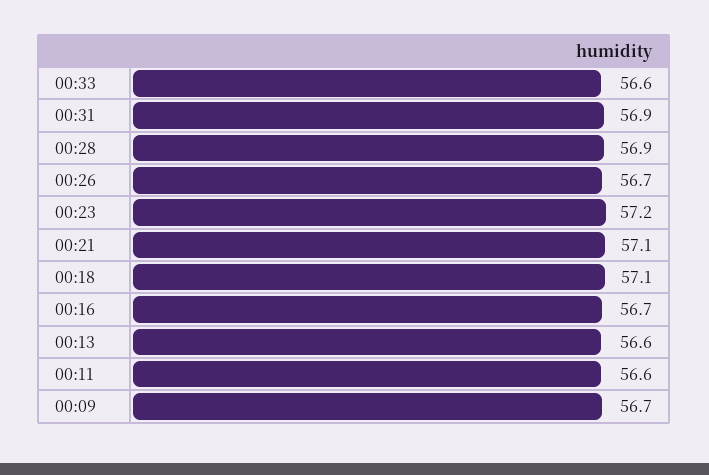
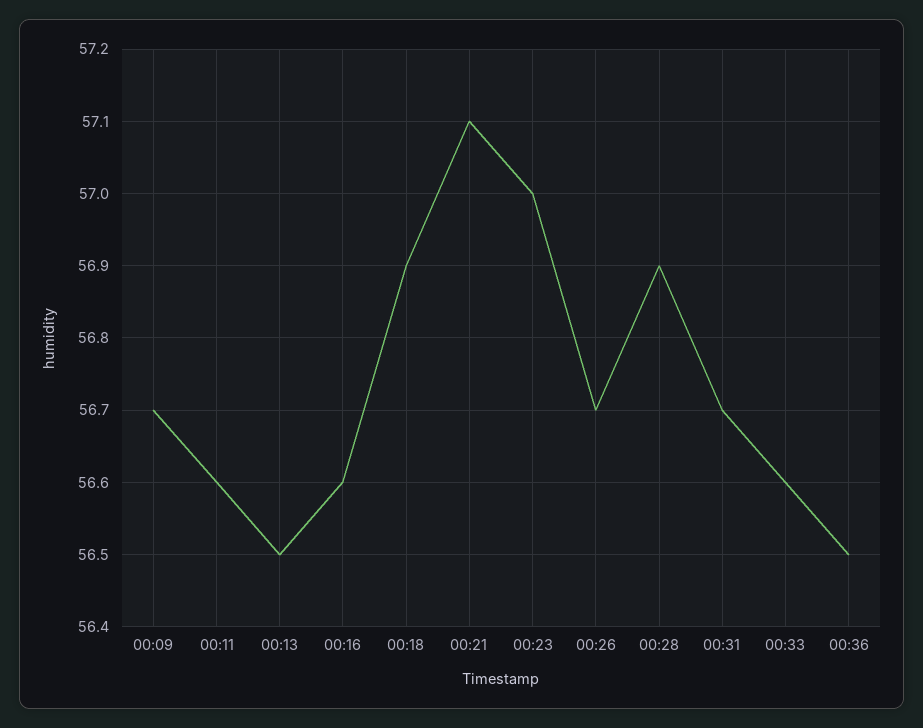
00:31: 56.9 -> 56.7
00:23: 57.2 -> 57
00:18: 57.1 -> 56.9
00:16: 56.7 -> 56.6
00:13: 56.6 -> 56.5
00:36: none -> 56.5

